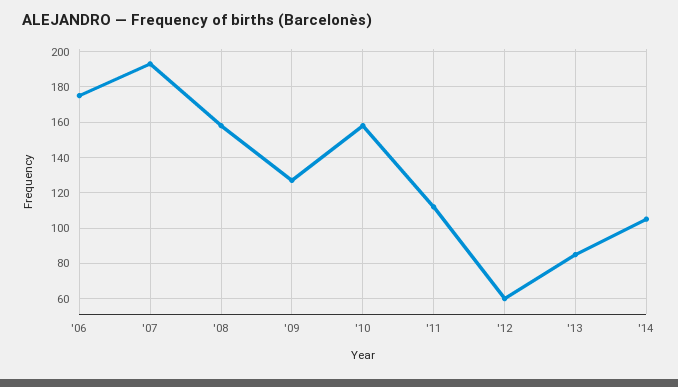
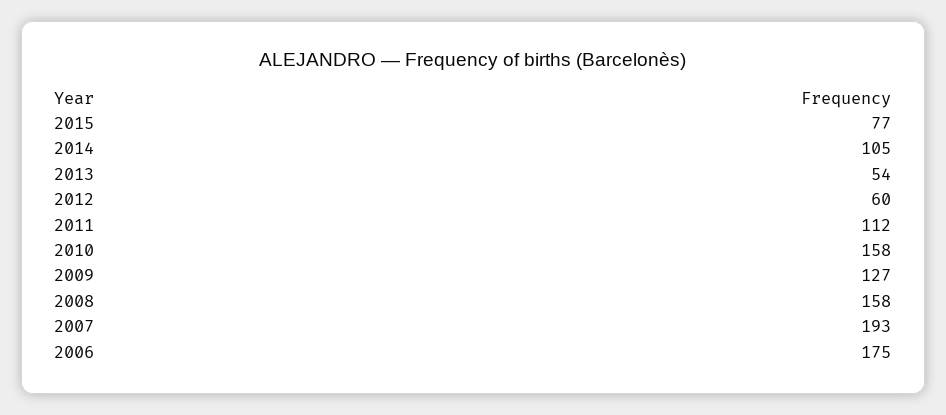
'13: 85 -> 54
2015: none -> 77

